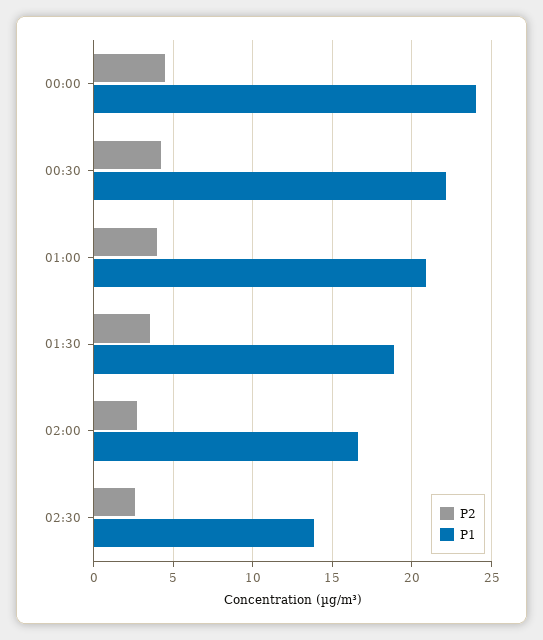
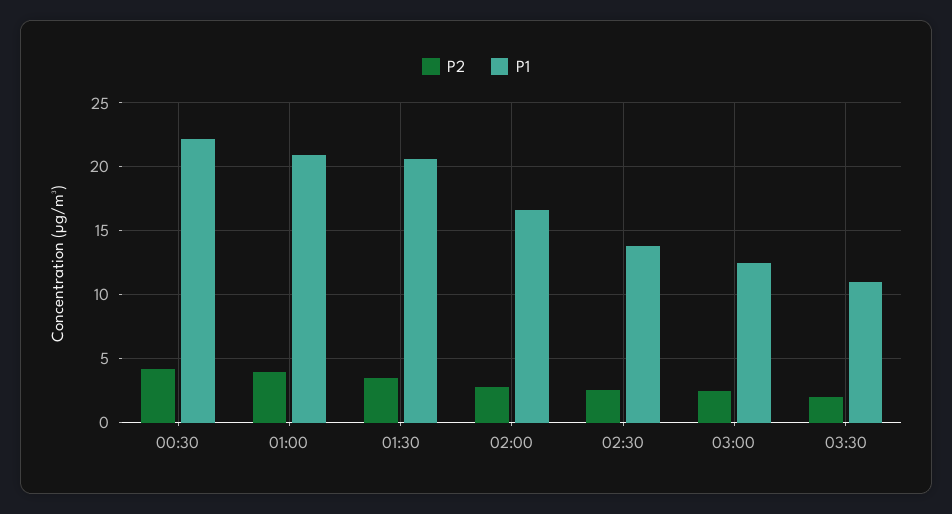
P2, 00:00: 4.5 -> none
P1, 00:00: 24 -> none
P1, 01:30: 19 -> 20.5
P2, 03:00: none -> 2.5
P1, 03:00: none -> 12.5
P2, 03:30: none -> 2
P1, 03:30: none -> 11

